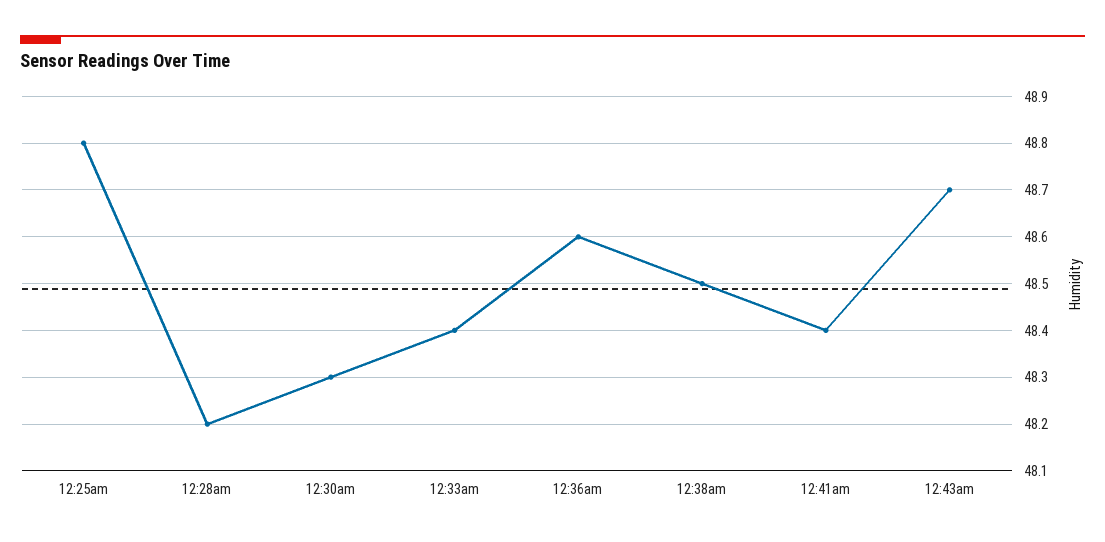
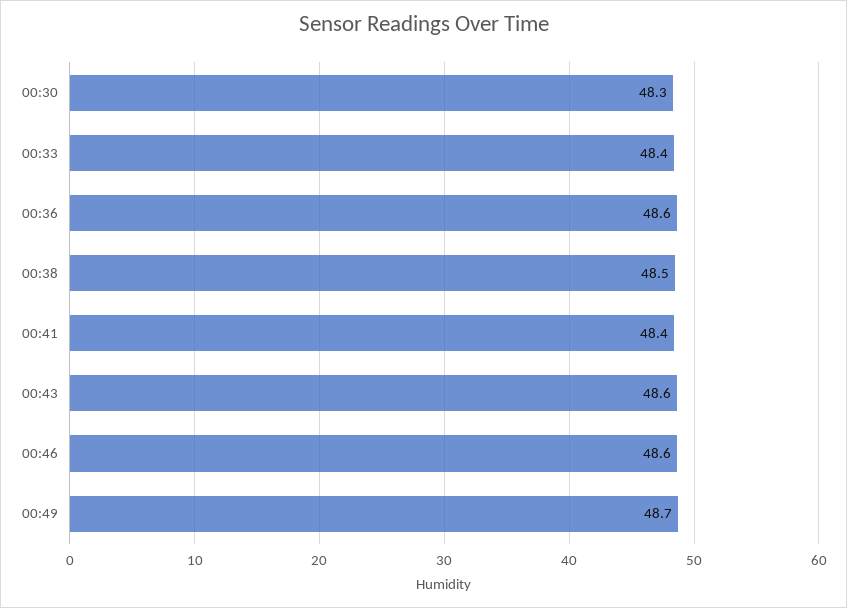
12:25am: 48.8 -> none
12:28am: 48.2 -> none
12:43am: 48.7 -> 48.6
00:46: none -> 48.6
00:49: none -> 48.7

